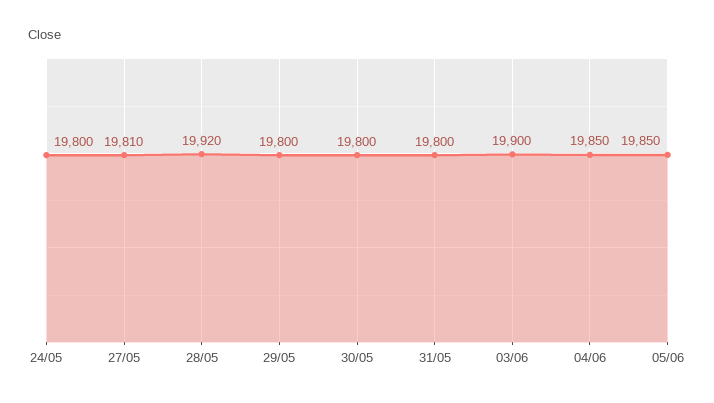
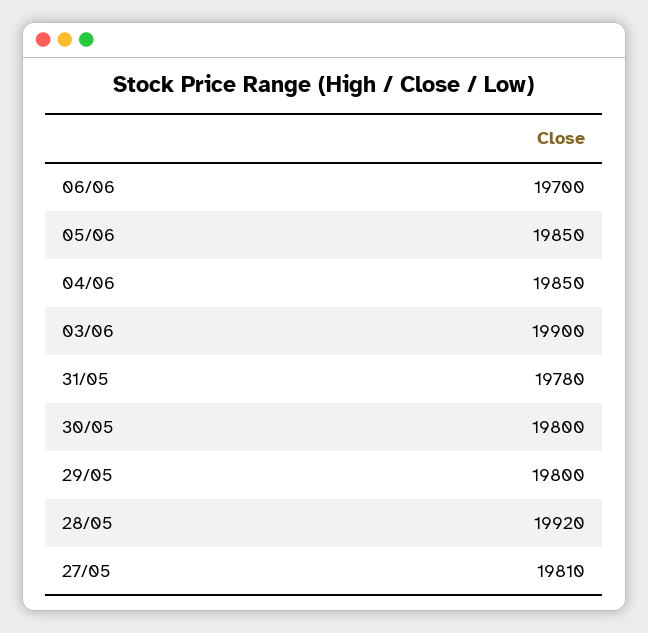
24/05: 19800 -> none
31/05: 19800 -> 19780
06/06: none -> 19700

